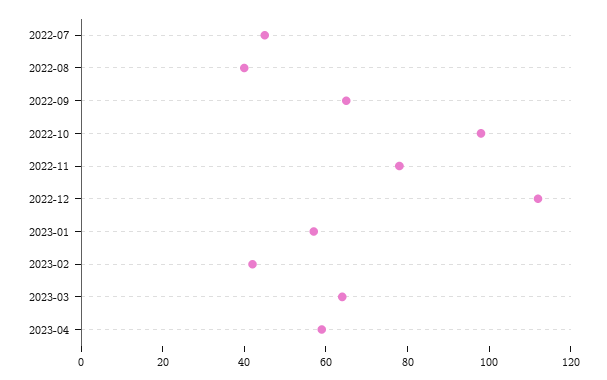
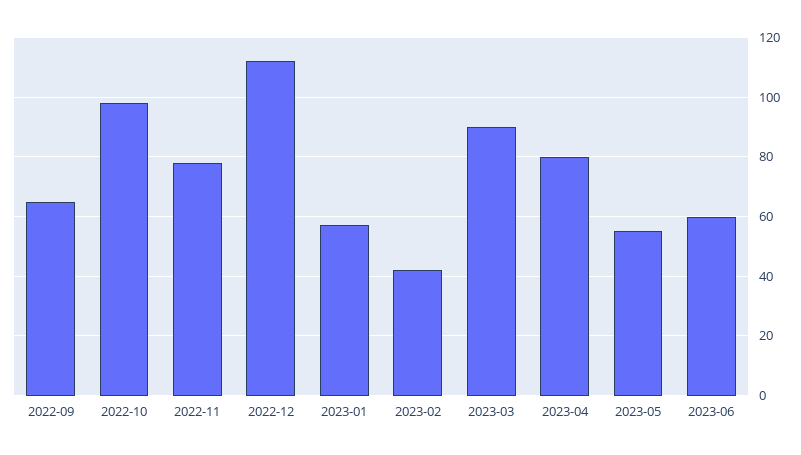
2022-07: 45 -> none
2022-08: 40 -> none
2023-03: 65 -> 90
2023-04: 60 -> 80
2023-05: none -> 55
2023-06: none -> 60

